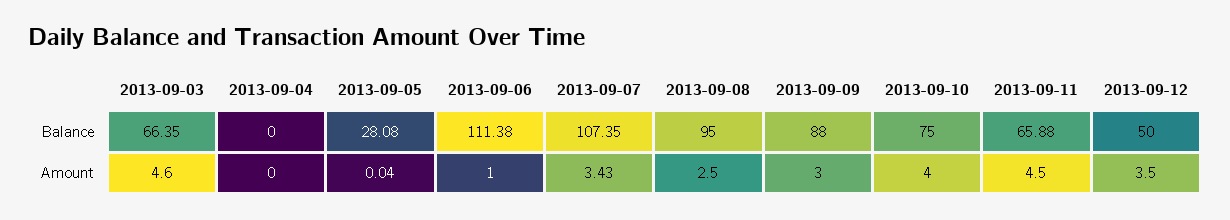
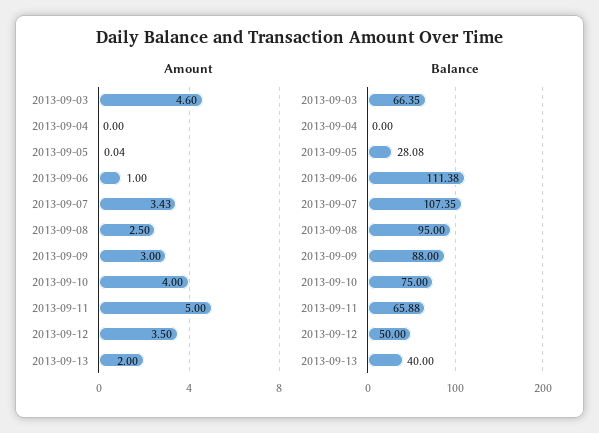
Amount, 2013-09-11: 4.5 -> 5
Amount, 2013-09-13: none -> 2
Balance, 2013-09-13: none -> 40

